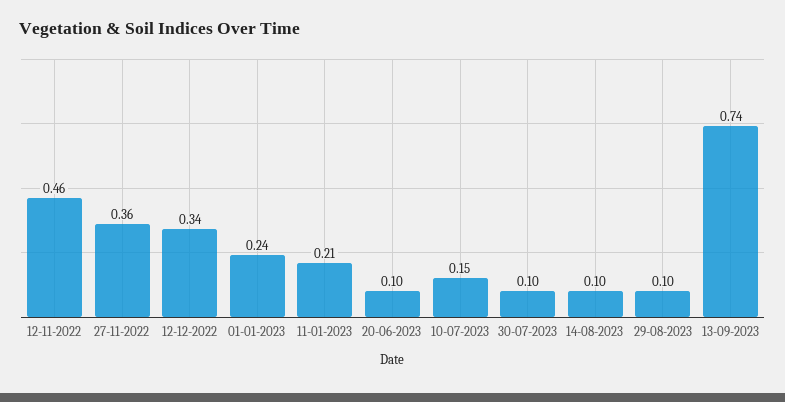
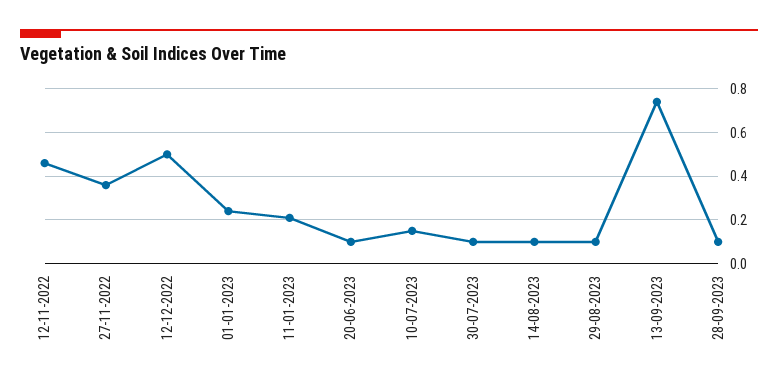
12-12-2022: 0.34 -> 0.5
28-09-2023: none -> 0.1

